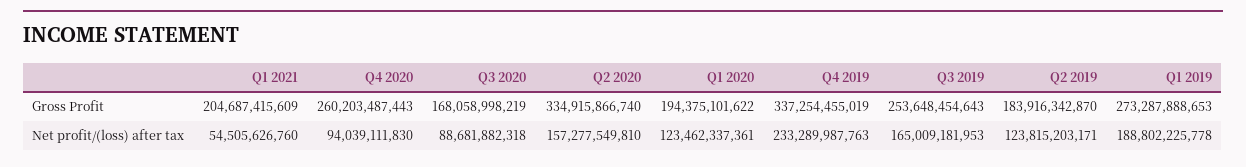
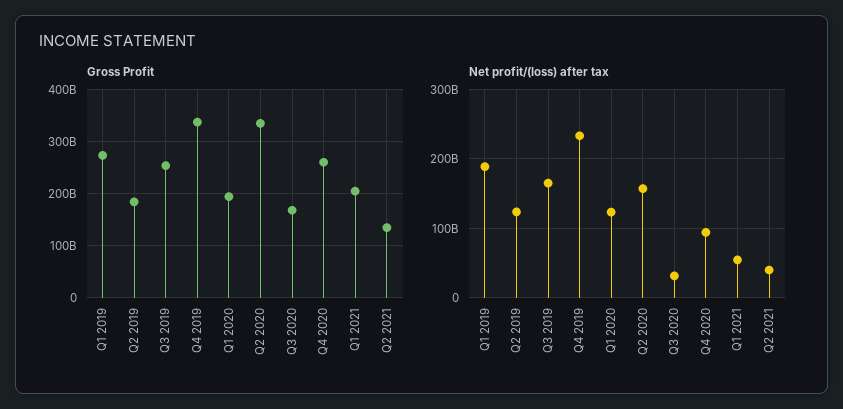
Net profit/(loss) after tax, Q3 2020: 88681882318 -> 30000000000
Gross Profit, Q2 2021: none -> 140000000000
Net profit/(loss) after tax, Q2 2021: none -> 40000000000

